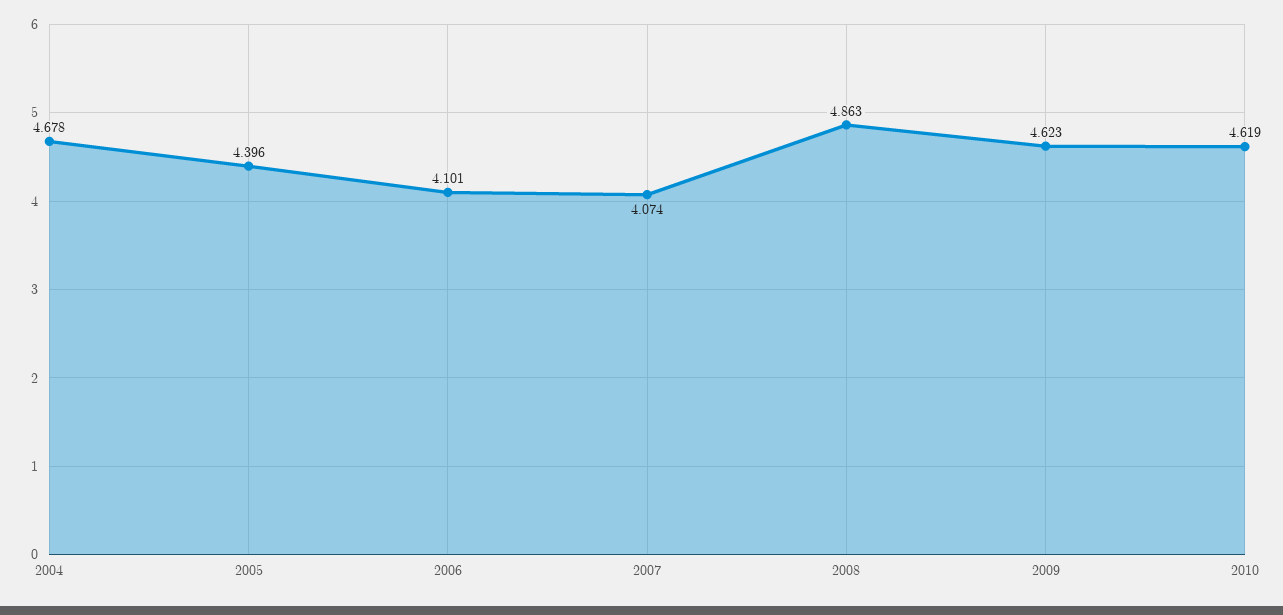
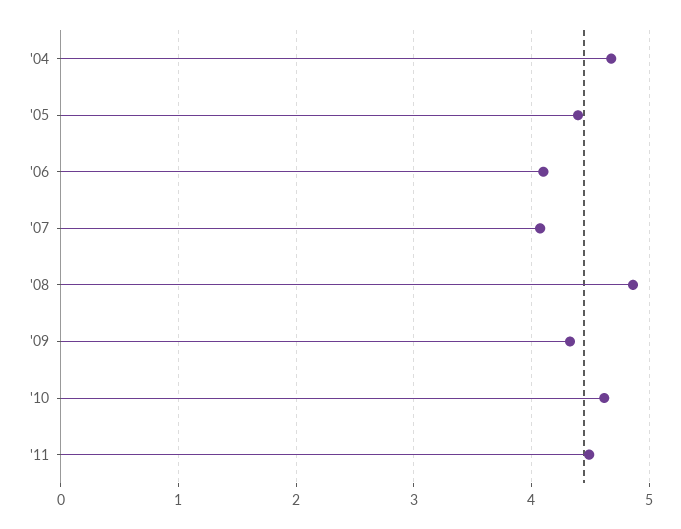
2009: 4.623 -> 4.3
'11: none -> 4.5

